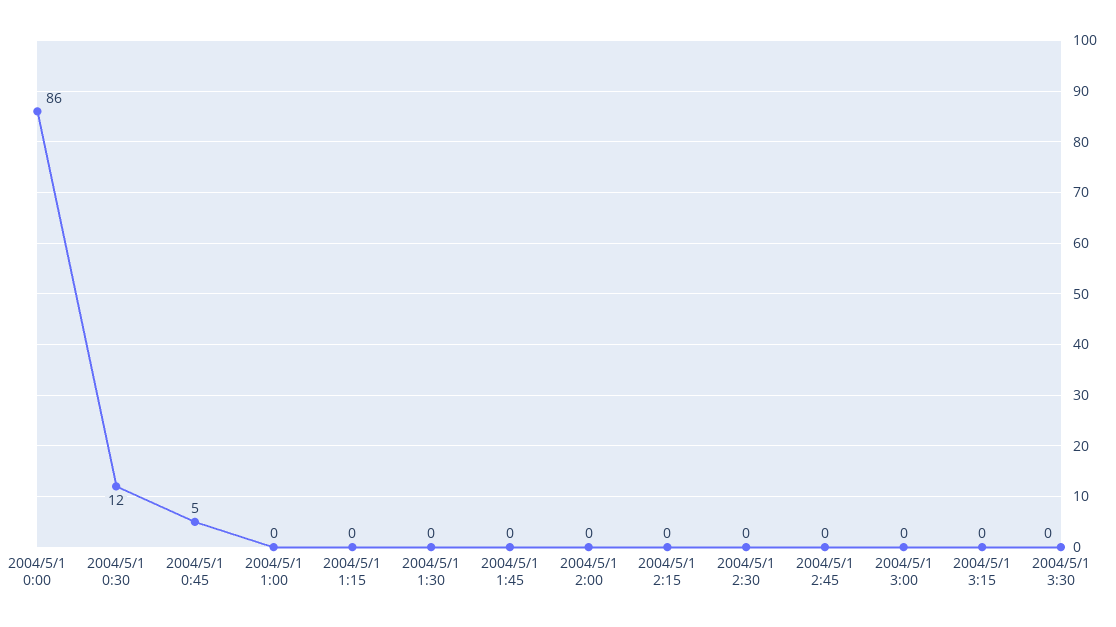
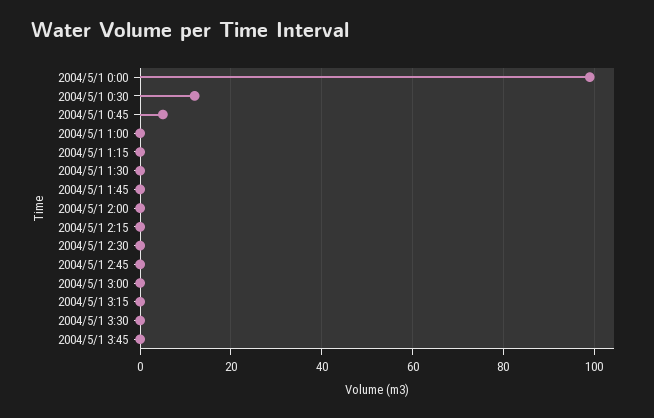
2004/5/1 0:00: 86 -> 100
2004/5/1 3:45: none -> 0

